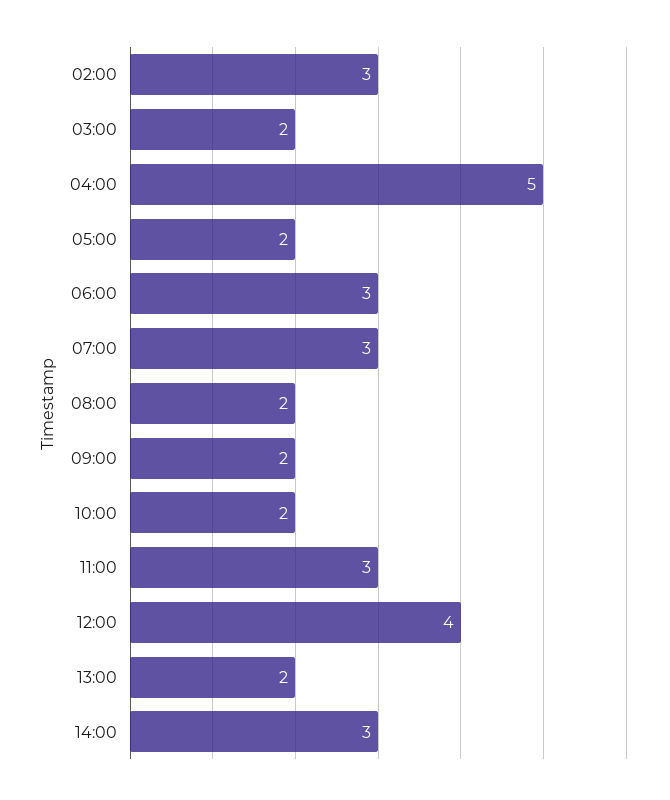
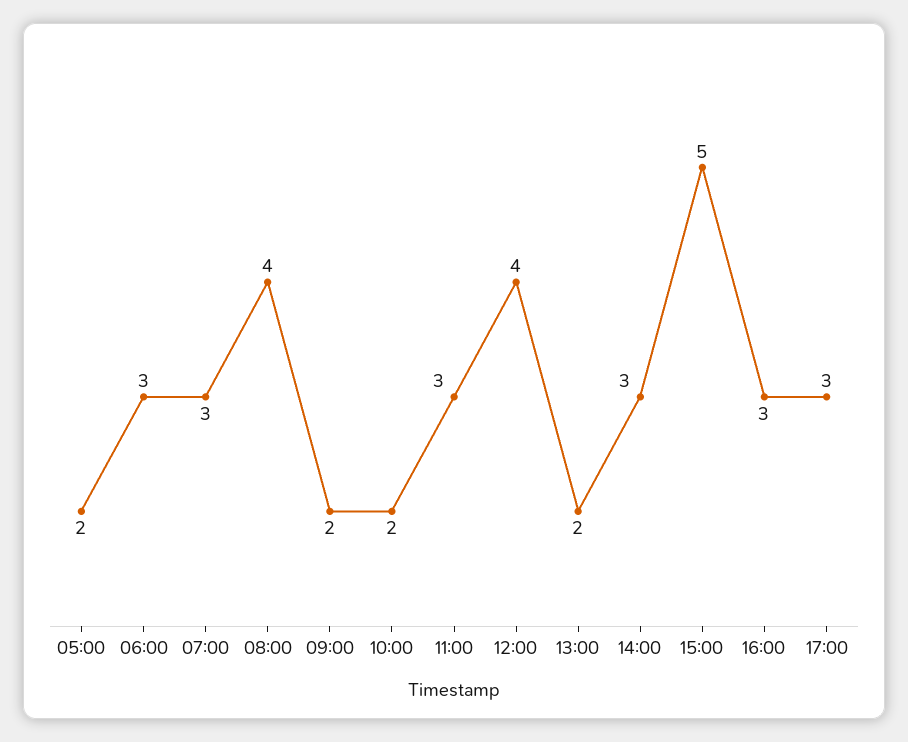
02:00: 3 -> none
03:00: 2 -> none
04:00: 5 -> none
08:00: 2 -> 4
15:00: none -> 5
16:00: none -> 3
17:00: none -> 3

